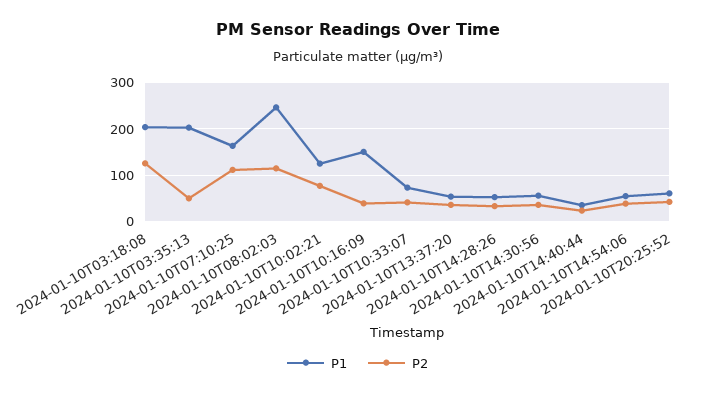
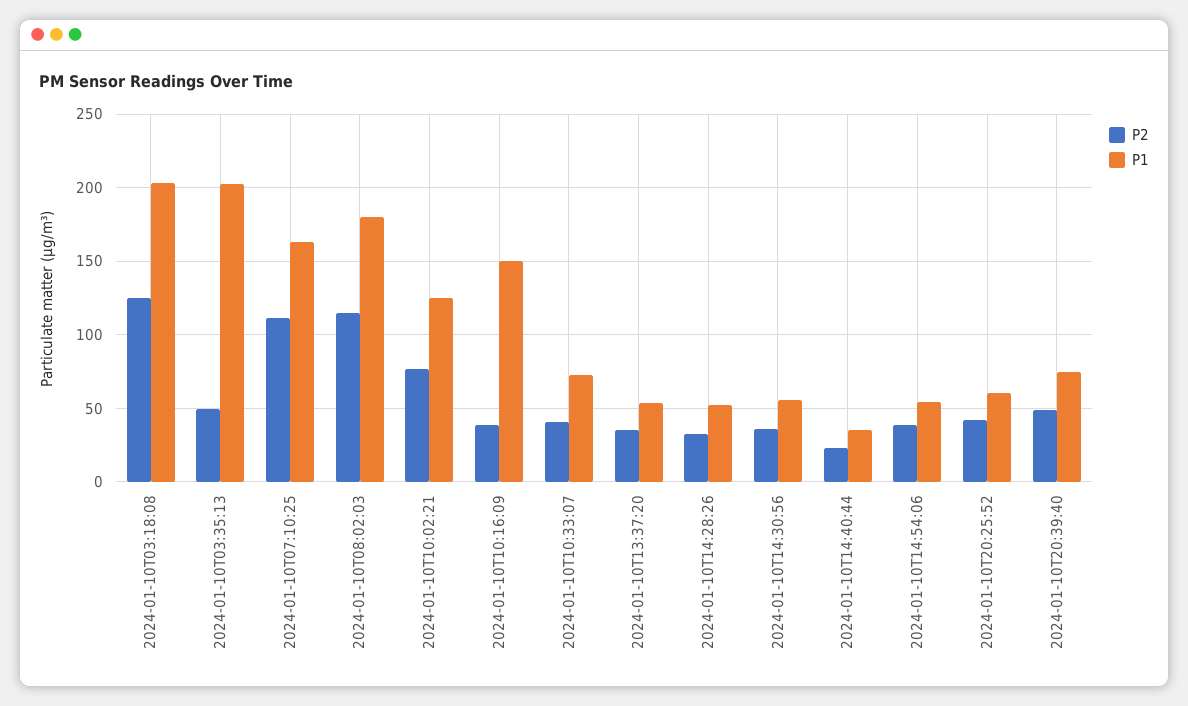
P1, 2024-01-10T08:02:03: 240 -> 180
P2, 2024-01-10T20:39:40: none -> 50
P1, 2024-01-10T20:39:40: none -> 75

